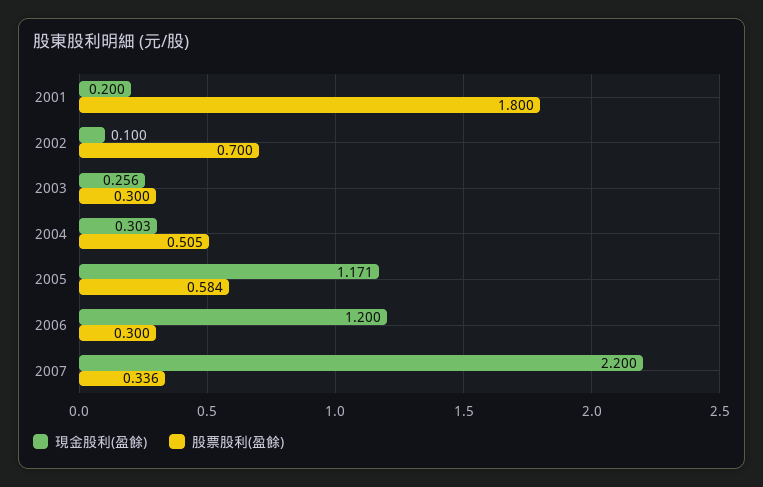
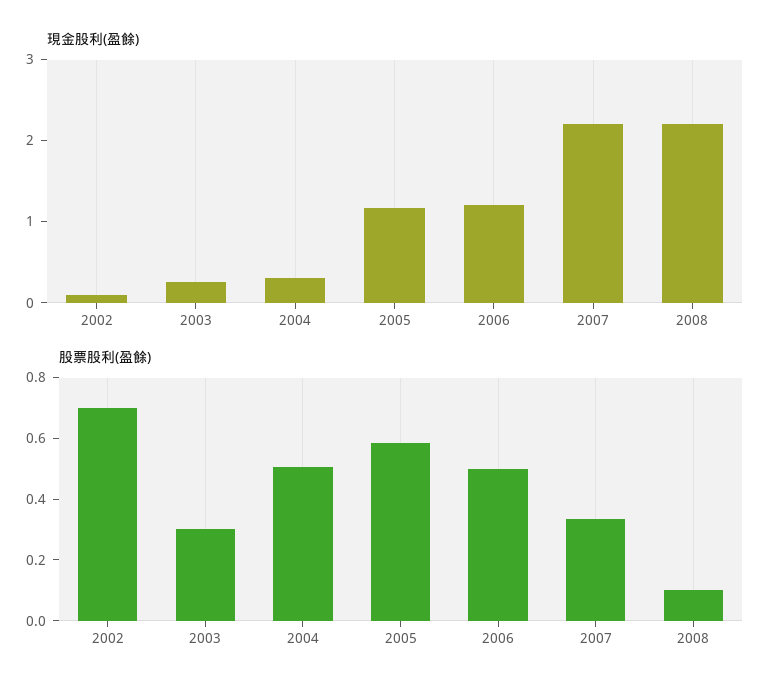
現金股利(盈餘), 2001: 0.2 -> none
股票股利(盈餘), 2001: 1.8 -> none
股票股利(盈餘), 2006: 0.3 -> 0.5
現金股利(盈餘), 2008: none -> 2.2
股票股利(盈餘), 2008: none -> 0.1

